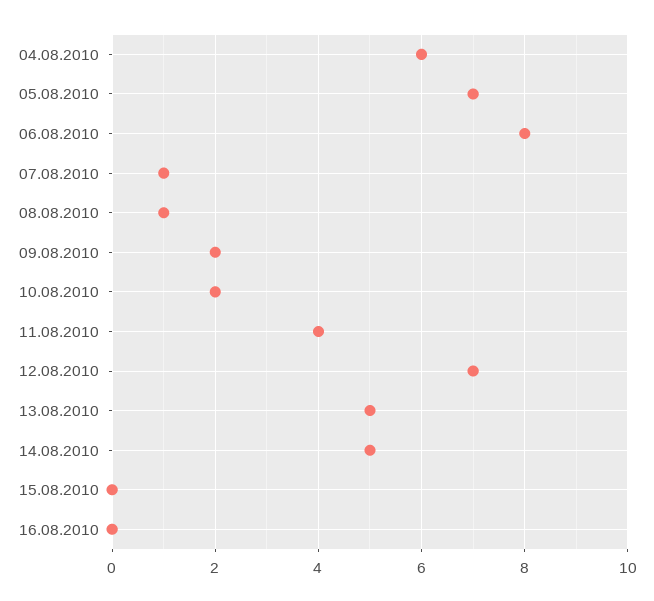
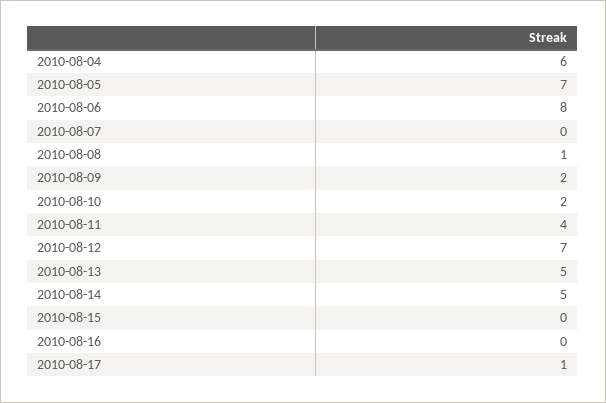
07.08.2010: 1 -> 0
2010-08-17: none -> 1

